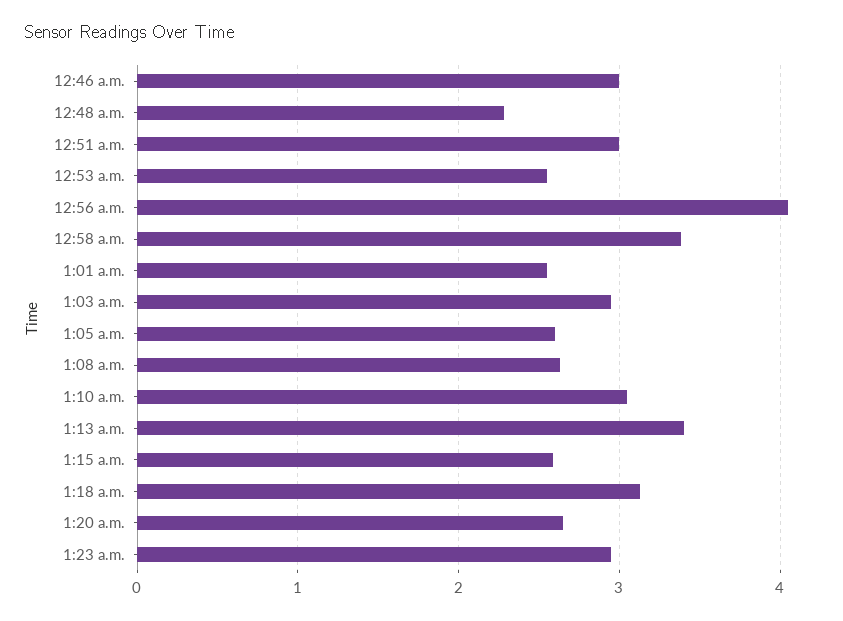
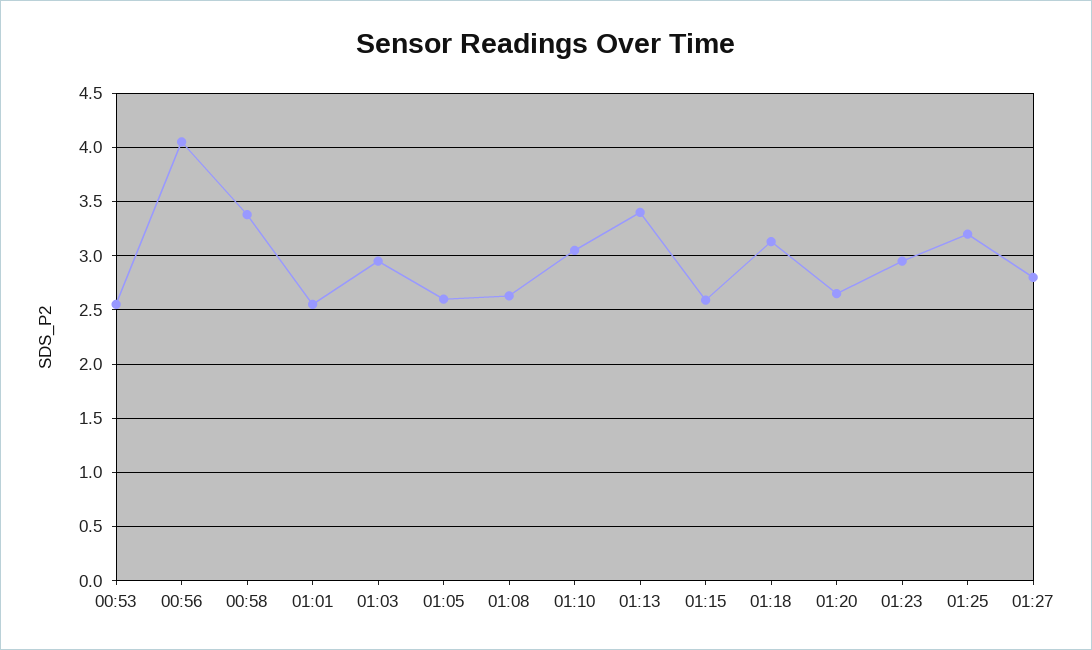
12:46 a.m.: 3 -> none
12:48 a.m.: 2.3 -> none
12:51 a.m.: 3 -> none
01:25: none -> 3.2
01:27: none -> 2.8

